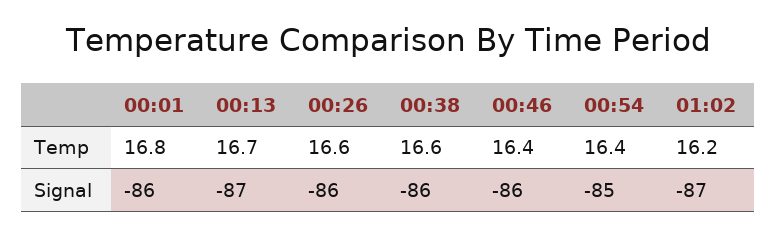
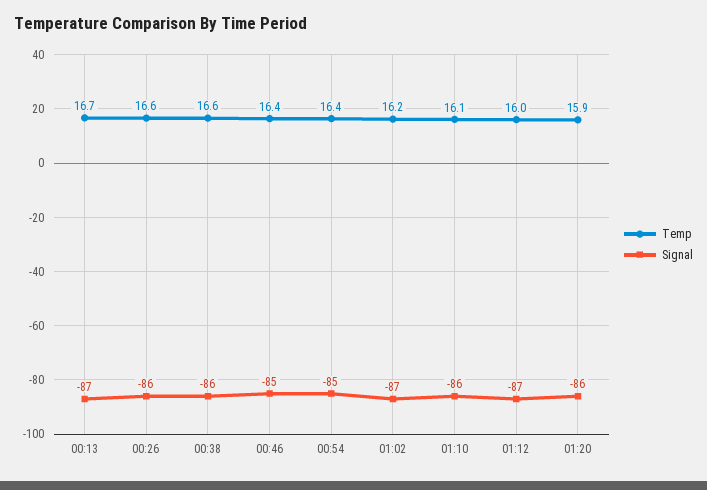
Temp, 00:01: 16.8 -> none
Signal, 00:01: -86 -> none
Signal, 00:46: -86 -> -85
Temp, 01:10: none -> 16.1
Signal, 01:10: none -> -86
Temp, 01:12: none -> 16
Signal, 01:12: none -> -87
Temp, 01:20: none -> 15.9
Signal, 01:20: none -> -86

